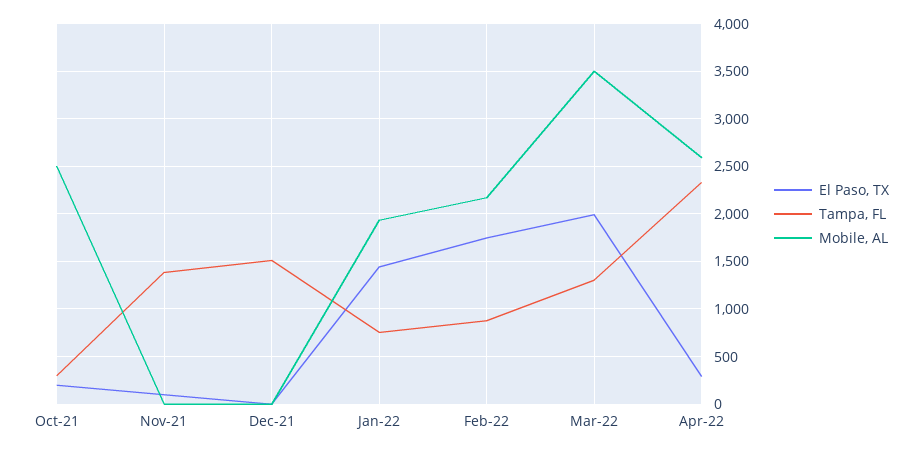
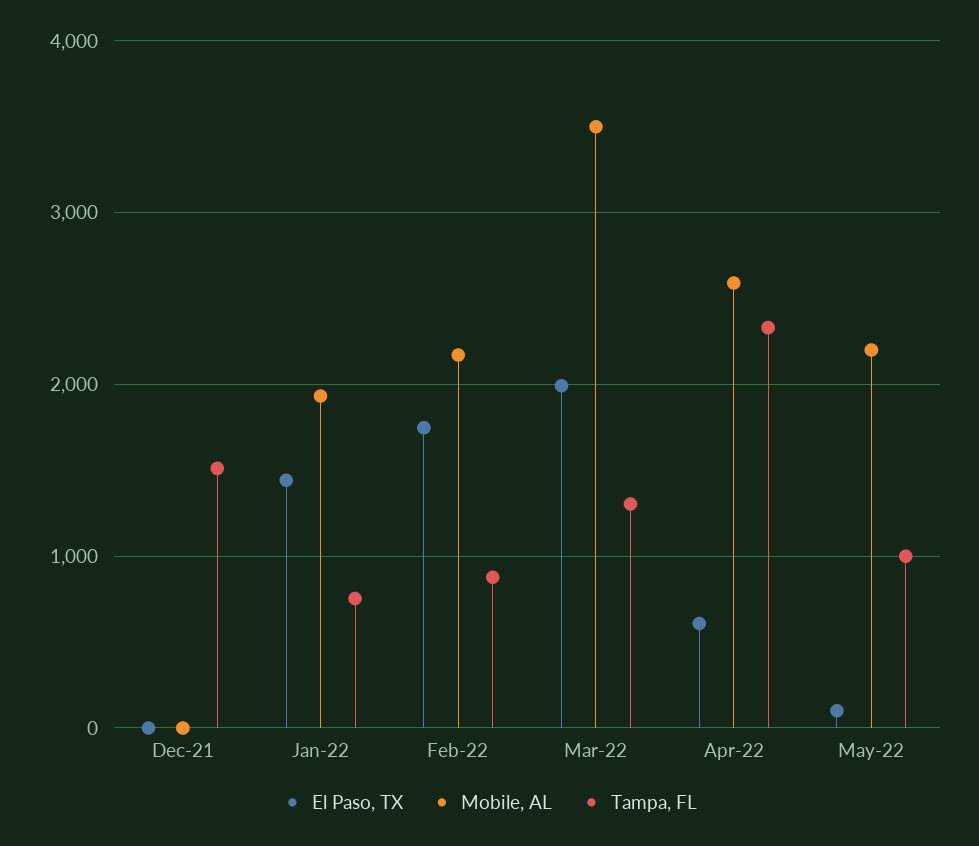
El Paso, TX, Oct-21: 200 -> none
Tampa, FL, Oct-21: 300 -> none
Mobile, AL, Oct-21: 2500 -> none
El Paso, TX, Nov-21: 100 -> none
Tampa, FL, Nov-21: 1400 -> none
Mobile, AL, Nov-21: 0 -> none
El Paso, TX, Apr-22: 300 -> 600
El Paso, TX, May-22: none -> 100
Mobile, AL, May-22: none -> 2200
Tampa, FL, May-22: none -> 1000

